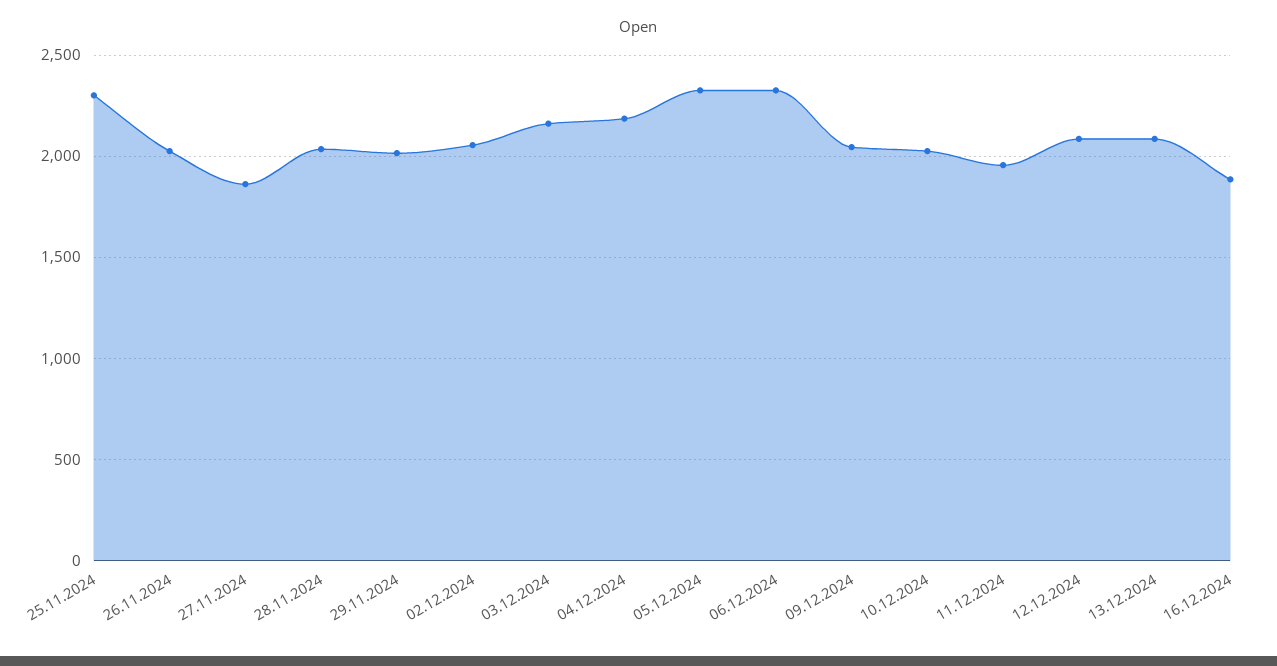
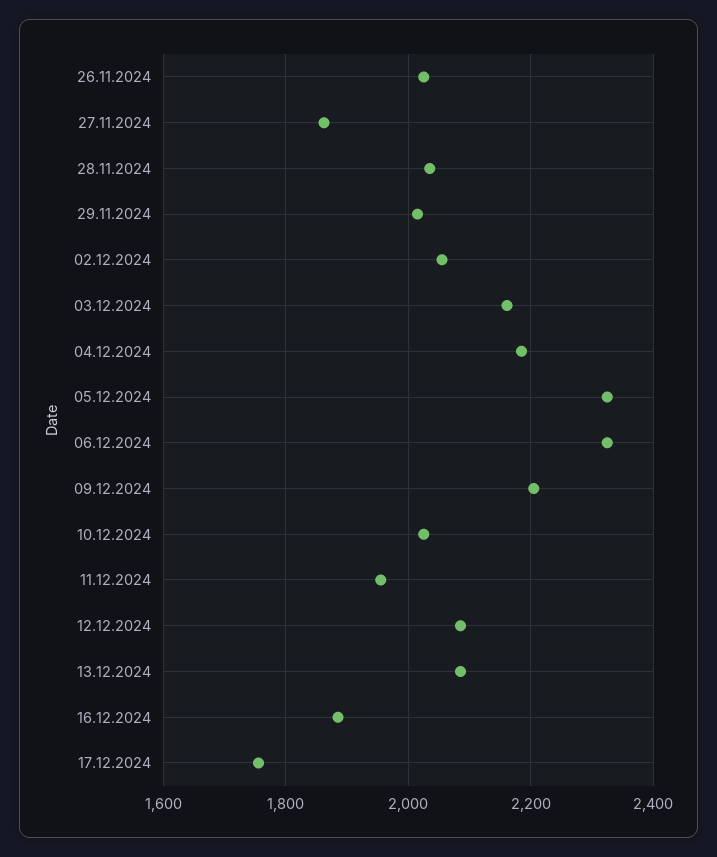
25.11.2024: 2300 -> none
09.12.2024: 2050 -> 2200
17.12.2024: none -> 1760

